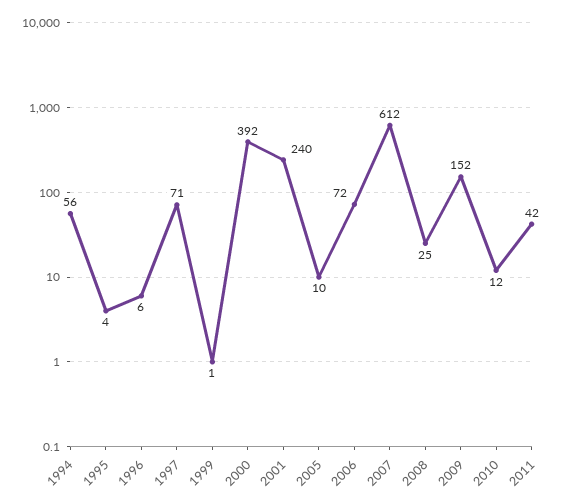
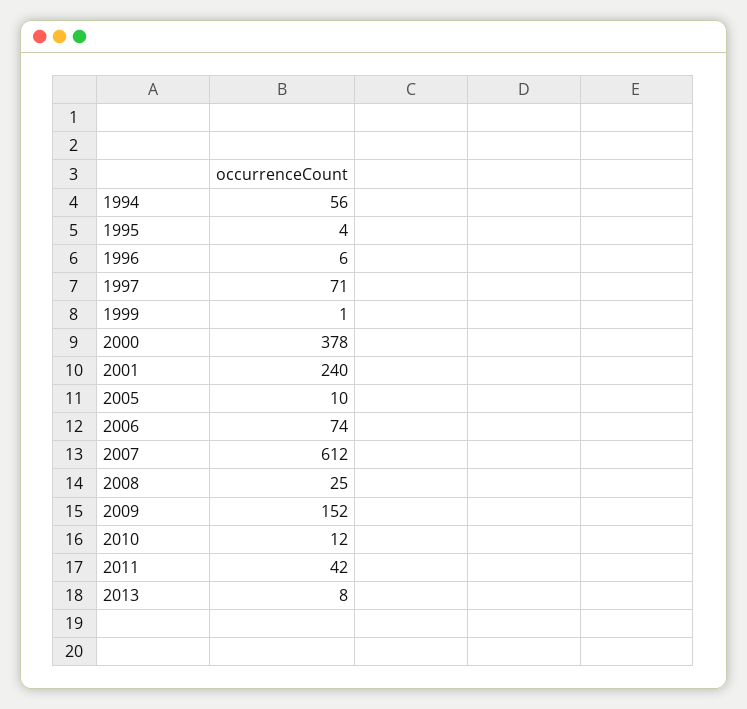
2000: 392 -> 378
2006: 72 -> 74
2013: none -> 8

